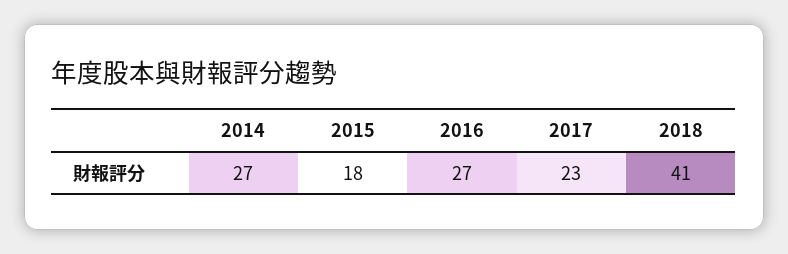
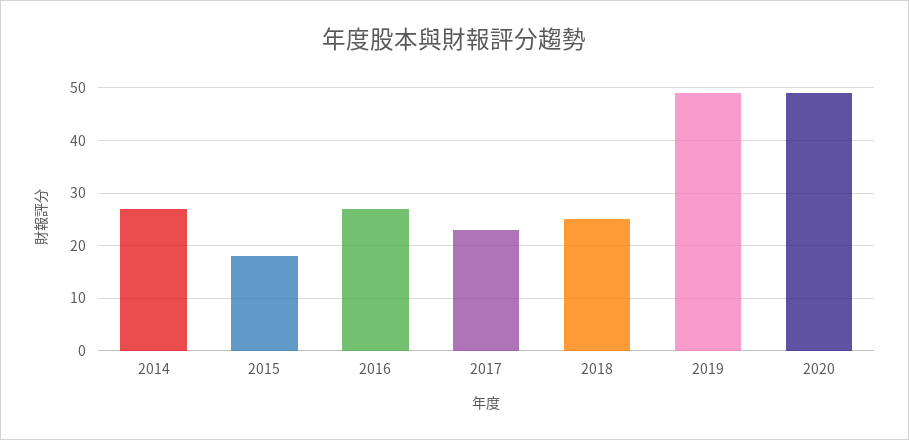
2018: 41 -> 25
2019: none -> 50
2020: none -> 50

